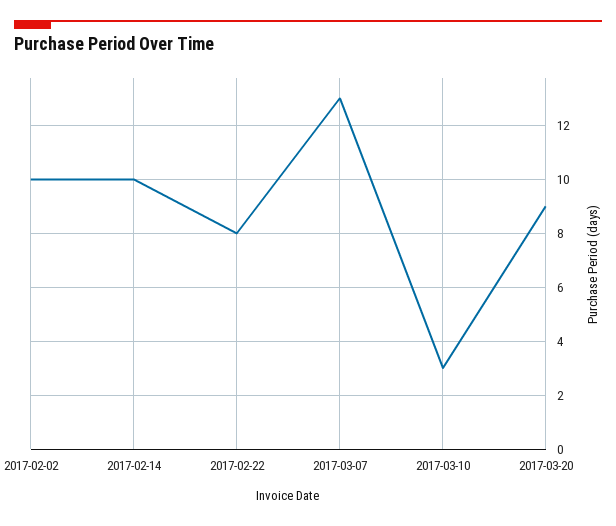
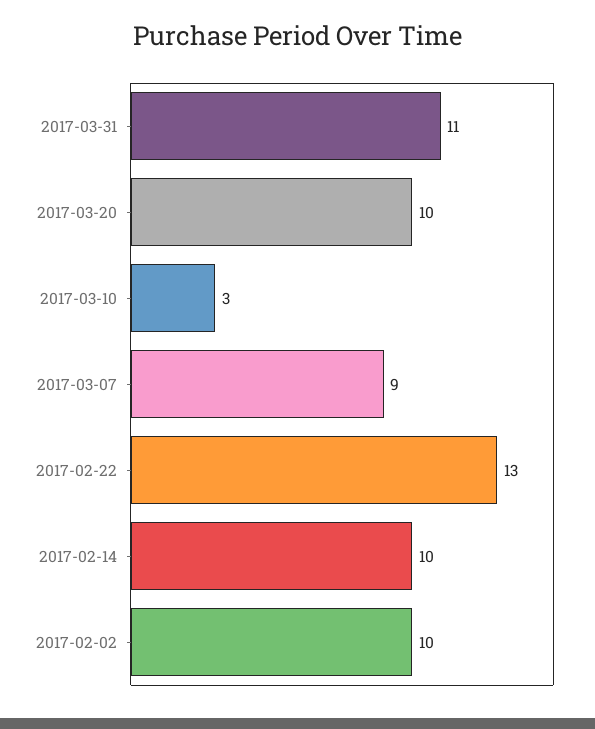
2017-02-22: 8 -> 13
2017-03-07: 13 -> 9
2017-03-20: 9 -> 10
2017-03-31: none -> 11

